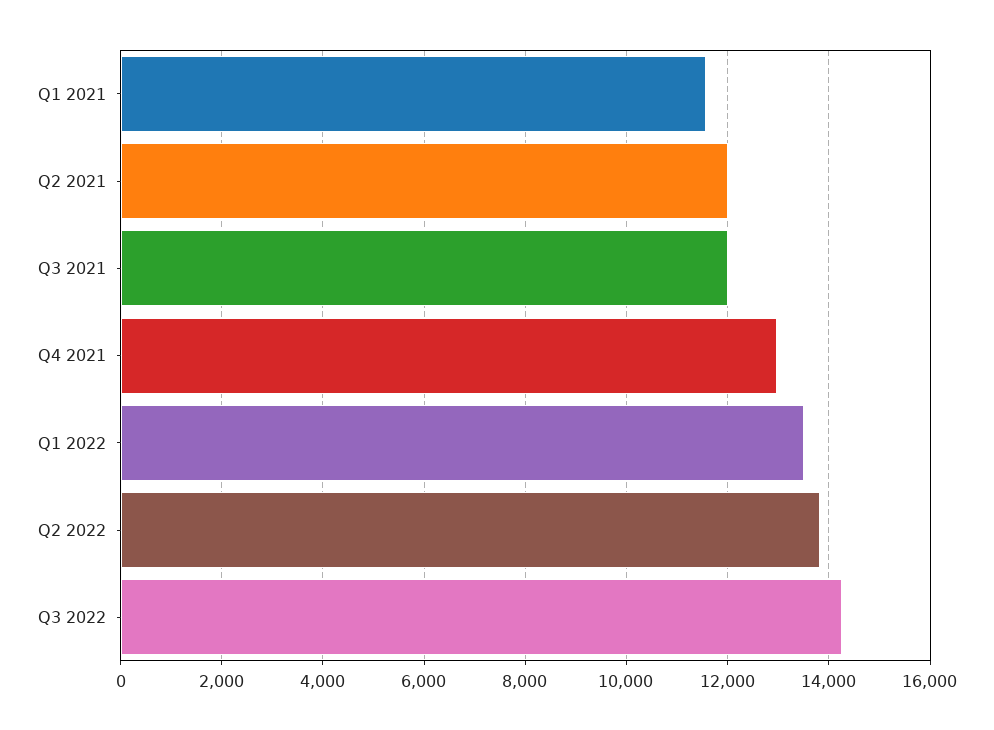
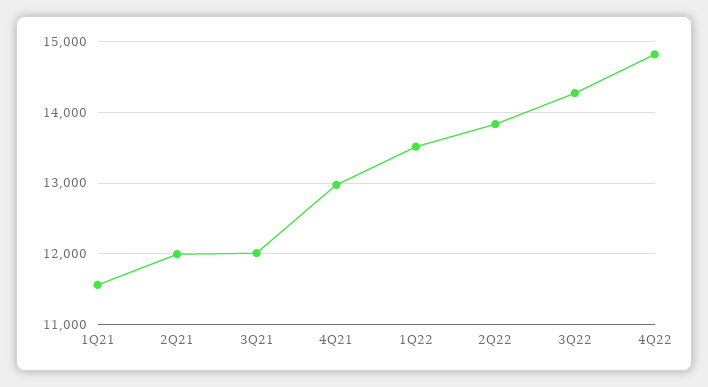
4Q22: none -> 14800

